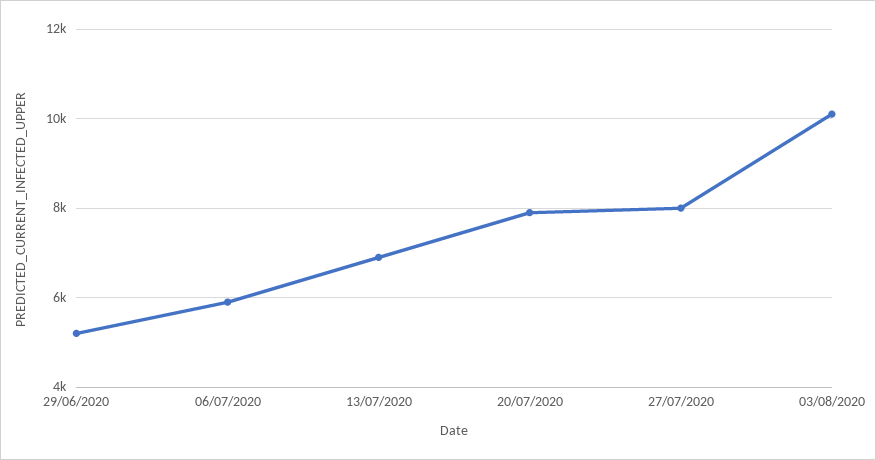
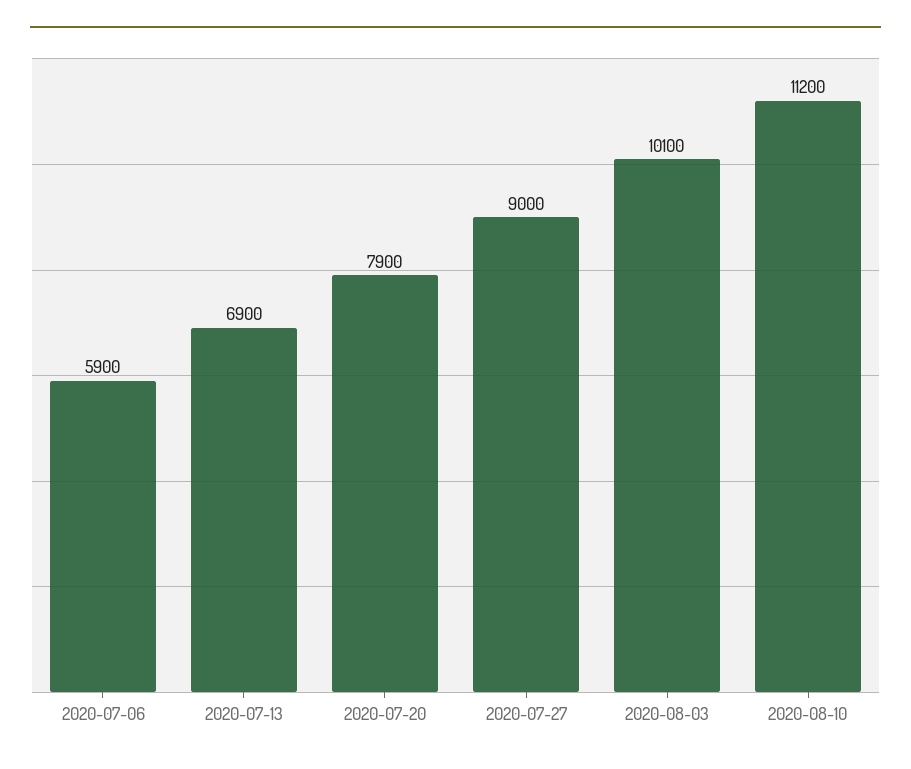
29/06/2020: 5200 -> none
27/07/2020: 8000 -> 9000
2020-08-10: none -> 11200

